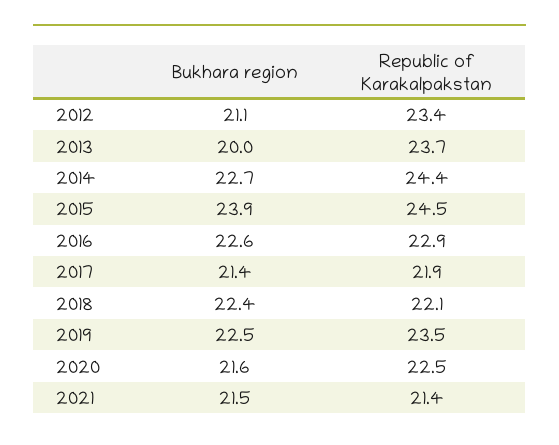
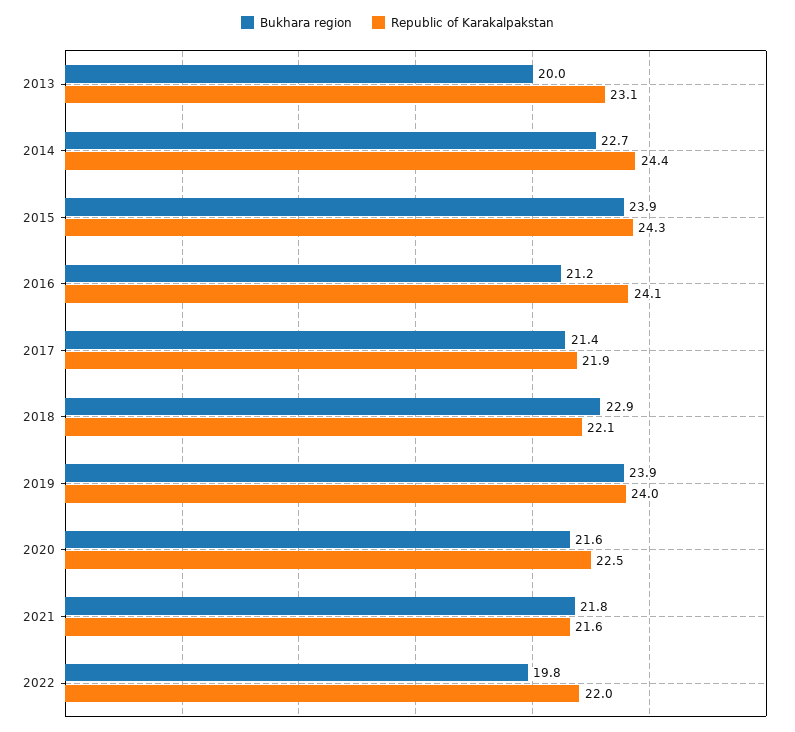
Bukhara region, 2012: 21.1 -> none
Republic of Karakalpakstan, 2012: 23.4 -> none
Republic of Karakalpakstan, 2013: 23.7 -> 23.1
Republic of Karakalpakstan, 2015: 24.5 -> 24.3
Bukhara region, 2016: 22.6 -> 21.2
Republic of Karakalpakstan, 2016: 22.9 -> 24.1
Bukhara region, 2018: 22.4 -> 22.9
Bukhara region, 2019: 22.5 -> 23.9
Republic of Karakalpakstan, 2019: 23.5 -> 24
Bukhara region, 2021: 21.5 -> 21.8
Republic of Karakalpakstan, 2021: 21.4 -> 21.6
Bukhara region, 2022: none -> 19.8
Republic of Karakalpakstan, 2022: none -> 22

